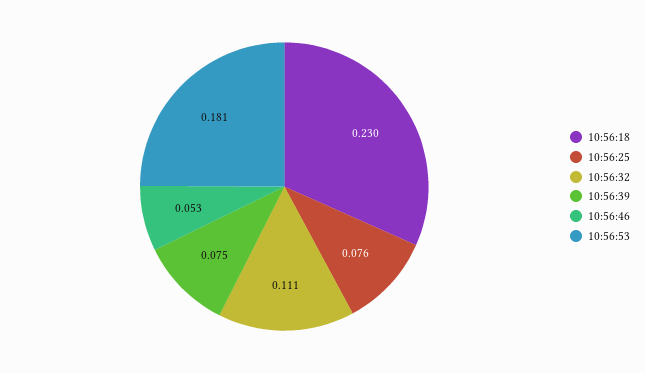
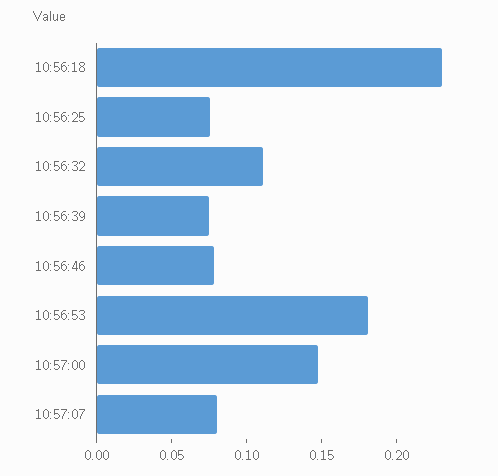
10:56:46: 0.053 -> 0.08
10:57:00: none -> 0.15
10:57:07: none -> 0.08

